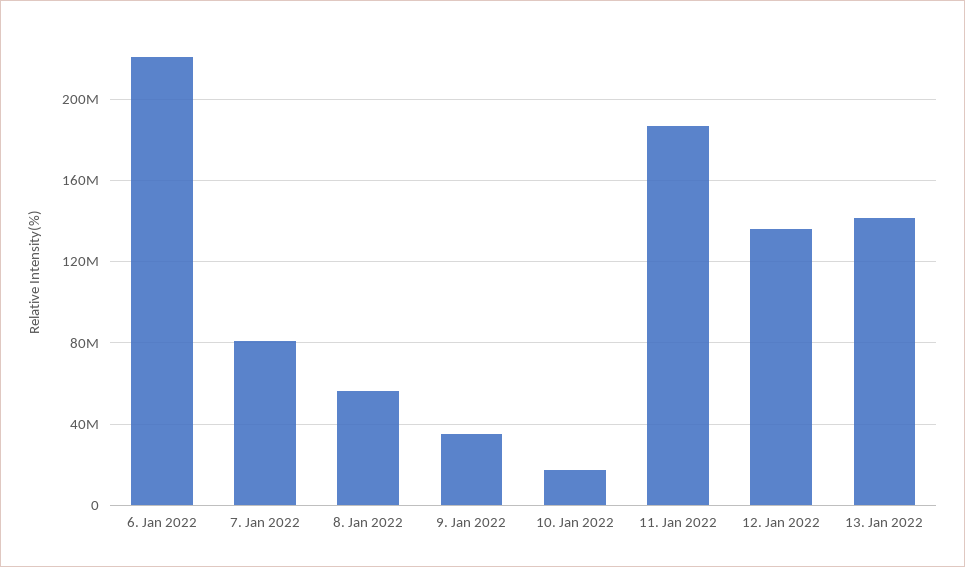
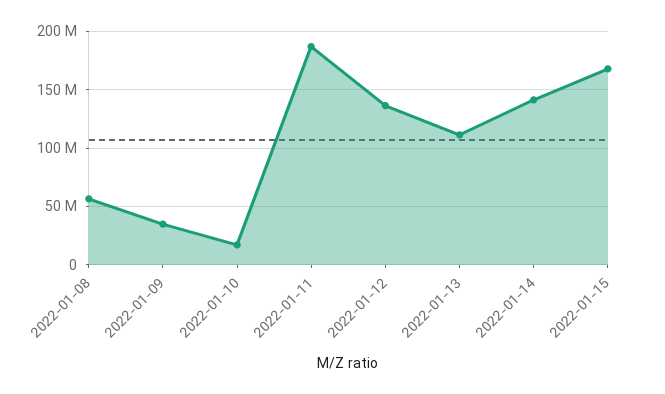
6. Jan 2022: 220000000 -> none
7. Jan 2022: 80000000 -> none
13. Jan 2022: 140000000 -> 110000000
2022-01-14: none -> 140000000
2022-01-15: none -> 170000000

